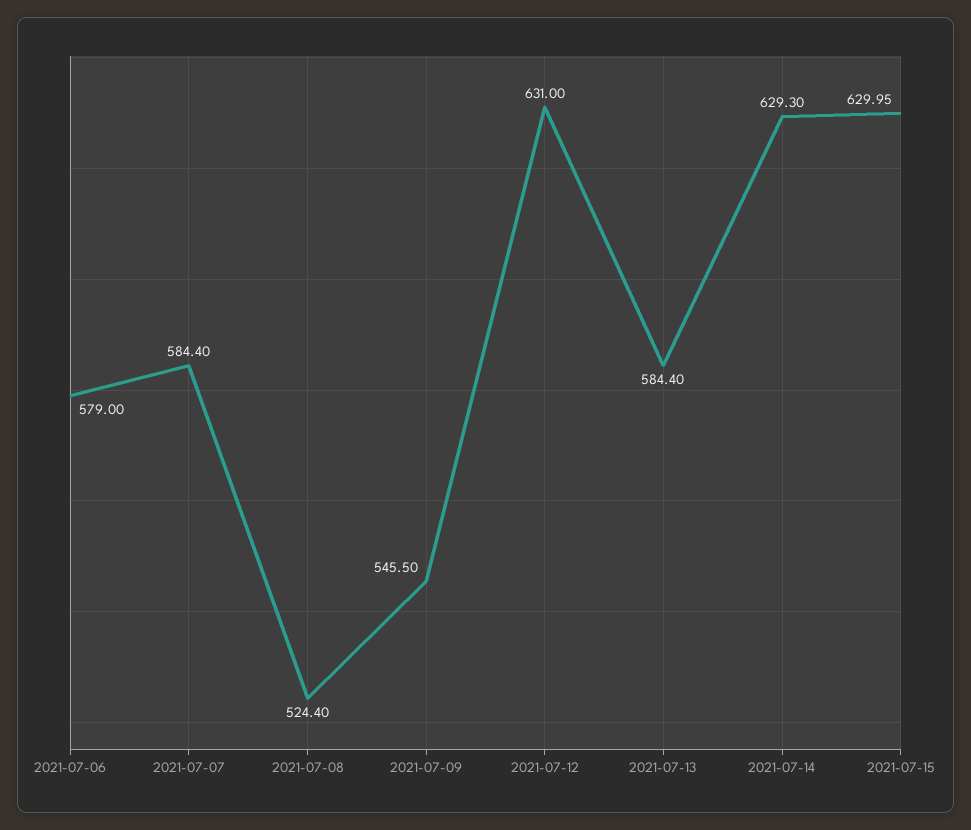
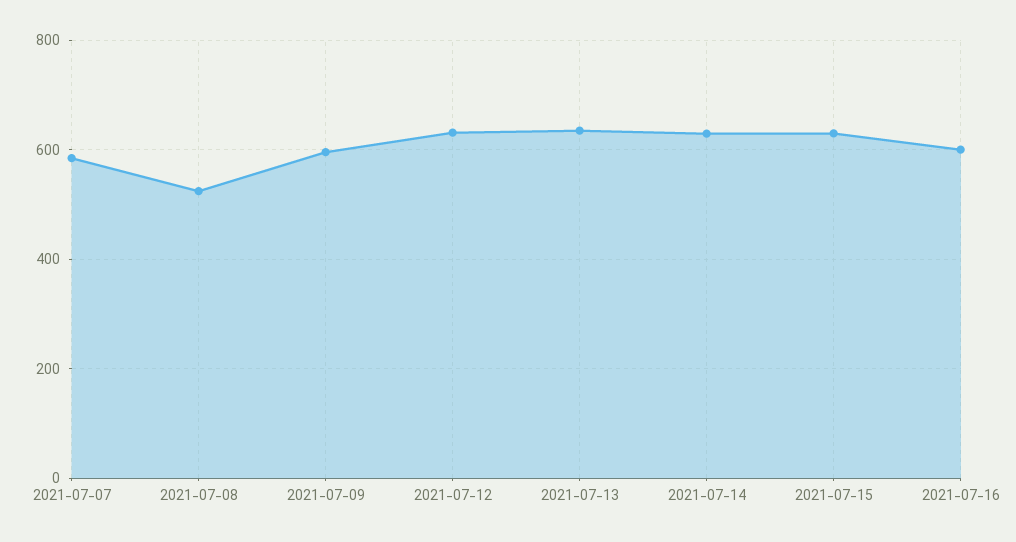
2021-07-06: 579 -> none
2021-07-09: 545.5 -> 600
2021-07-13: 584.4 -> 640
2021-07-16: none -> 600

